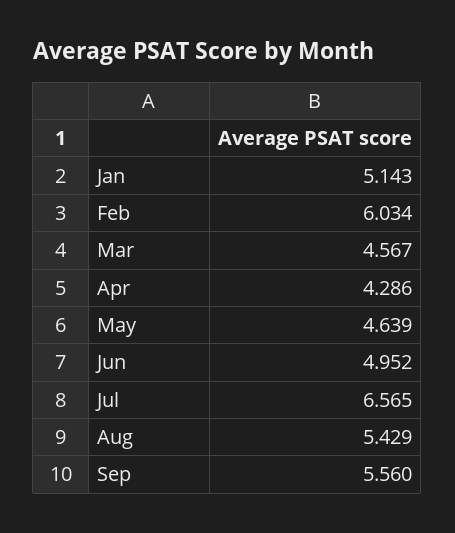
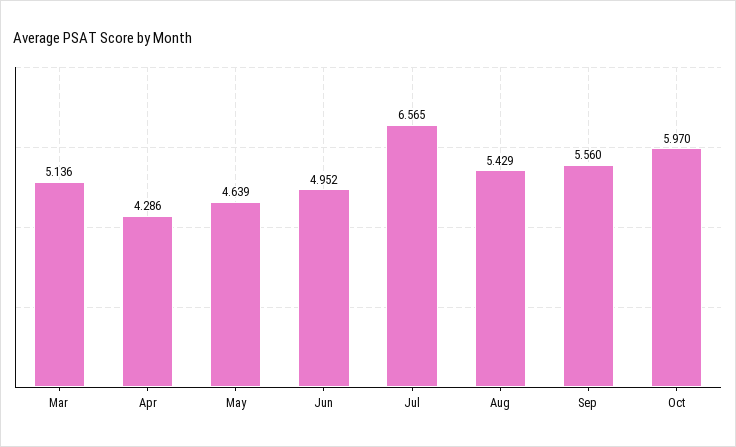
Jan: 5.143 -> none
Feb: 6.034 -> none
Mar: 4.567 -> 5.136
Oct: none -> 5.97

